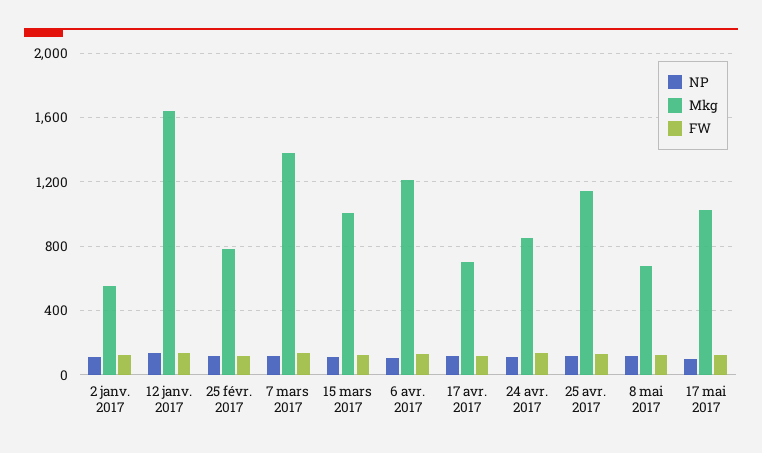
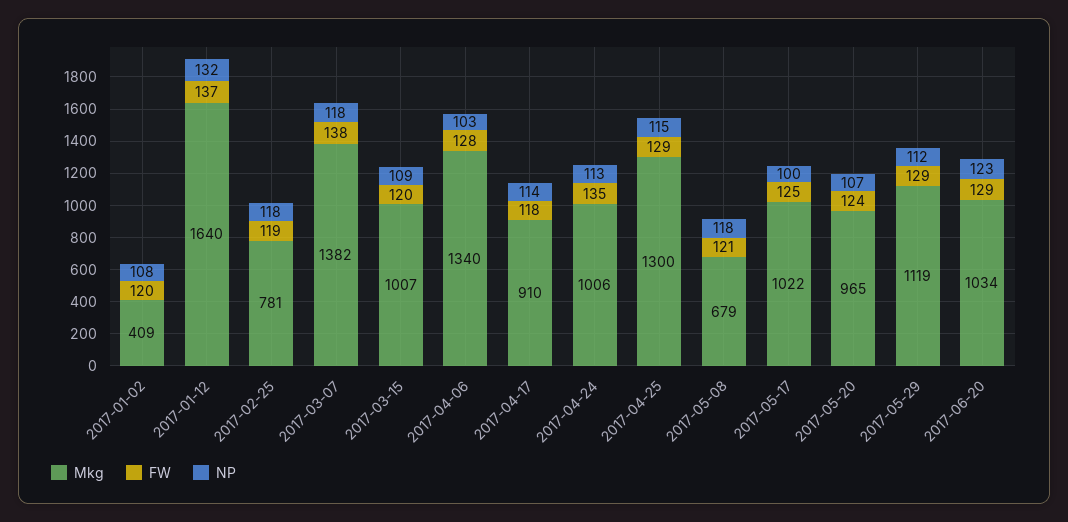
Mkg, 2 janv. 2017: 550 -> 409
Mkg, 6 avr. 2017: 1200 -> 1340
Mkg, 17 avr. 2017: 700 -> 910
Mkg, 24 avr. 2017: 850 -> 1006
Mkg, 25 avr. 2017: 1150 -> 1300
Mkg, 2017-05-20: none -> 965
FW, 2017-05-20: none -> 124
NP, 2017-05-20: none -> 107
Mkg, 2017-05-29: none -> 1119
FW, 2017-05-29: none -> 129
NP, 2017-05-29: none -> 112
Mkg, 2017-06-20: none -> 1034
FW, 2017-06-20: none -> 129
NP, 2017-06-20: none -> 123

